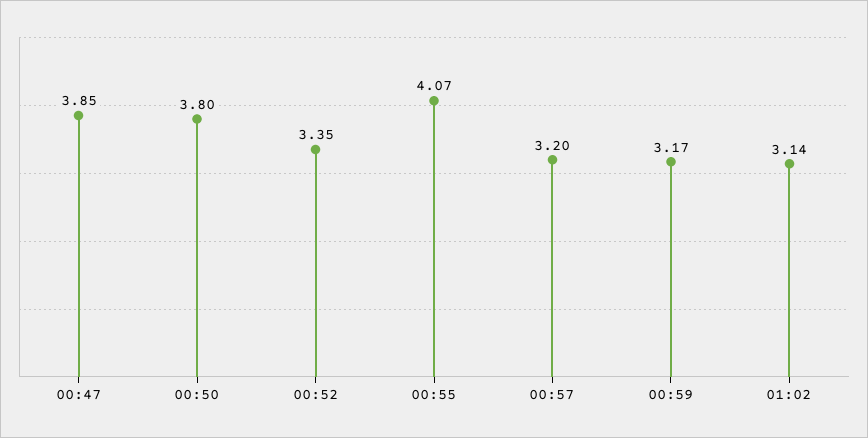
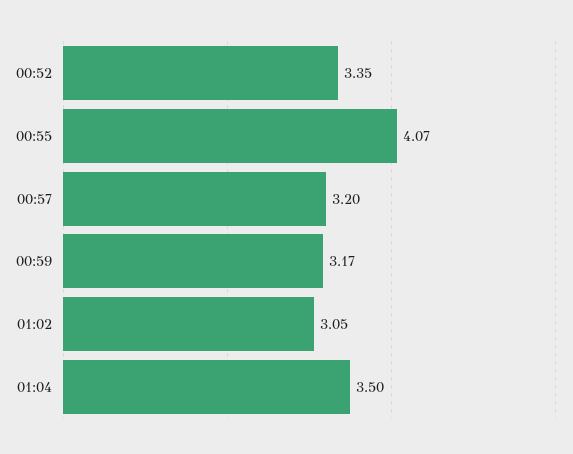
00:47: 3.85 -> none
00:50: 3.8 -> none
01:02: 3.14 -> 3.05
01:04: none -> 3.5

